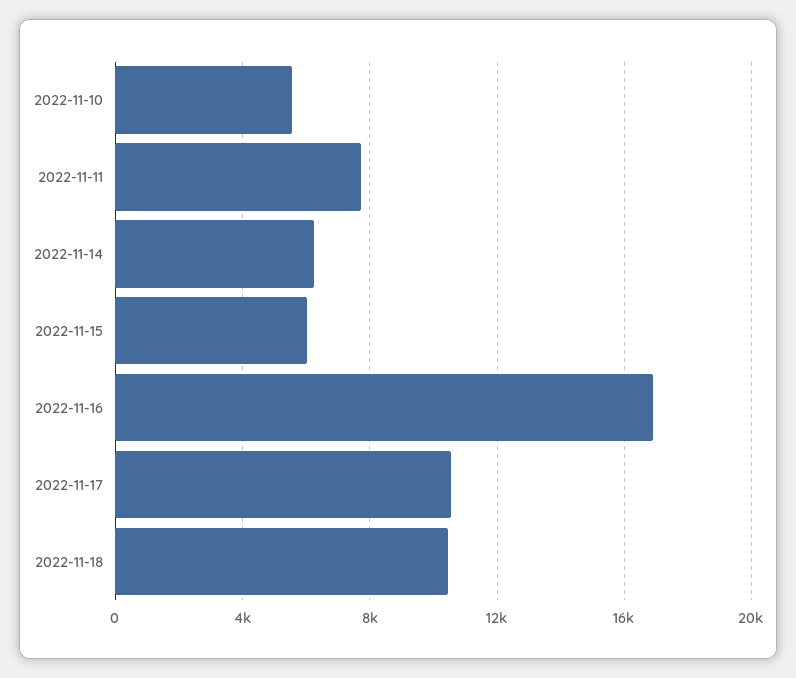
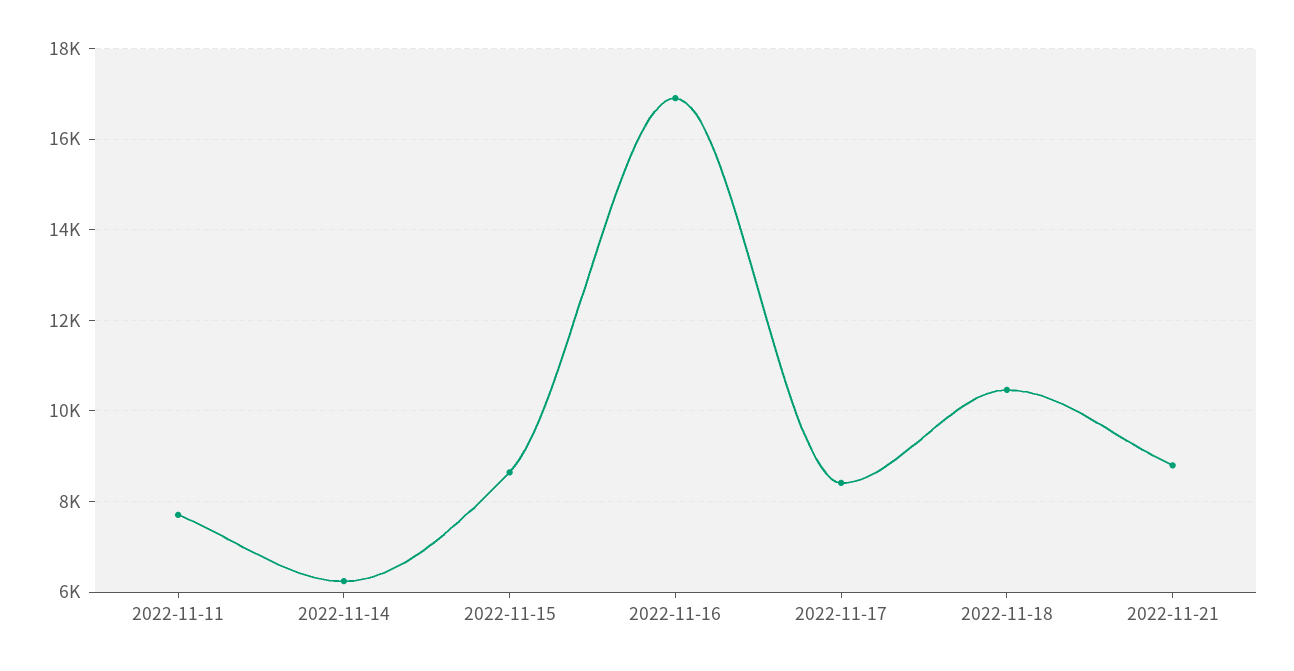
2022-11-10: 5500 -> none
2022-11-15: 6000 -> 8600
2022-11-17: 10500 -> 8400
2022-11-21: none -> 8800

